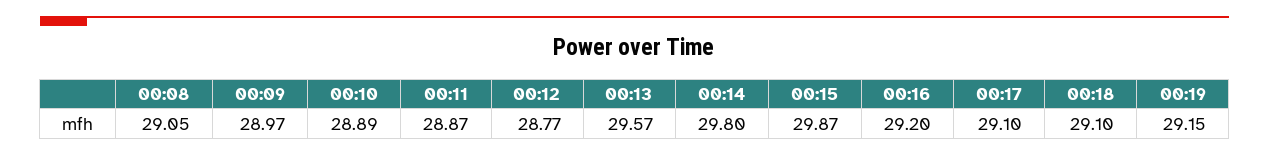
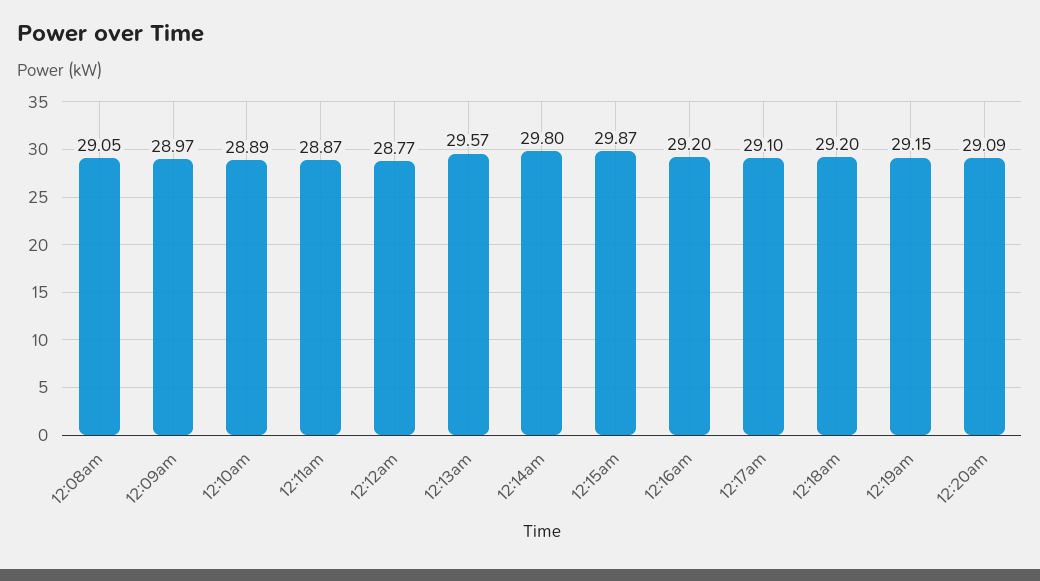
00:18: 29.1 -> 29.2
12:20am: none -> 29.09

